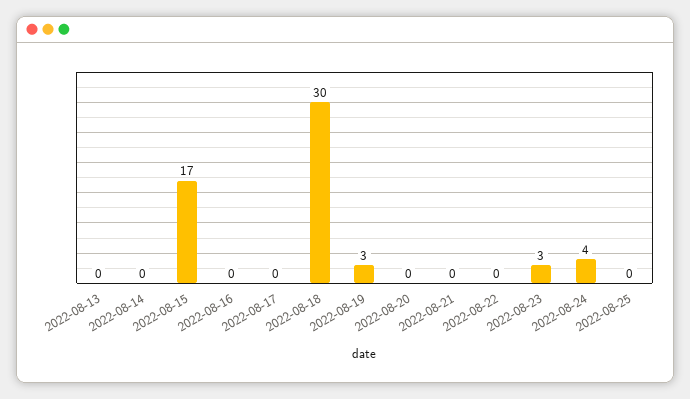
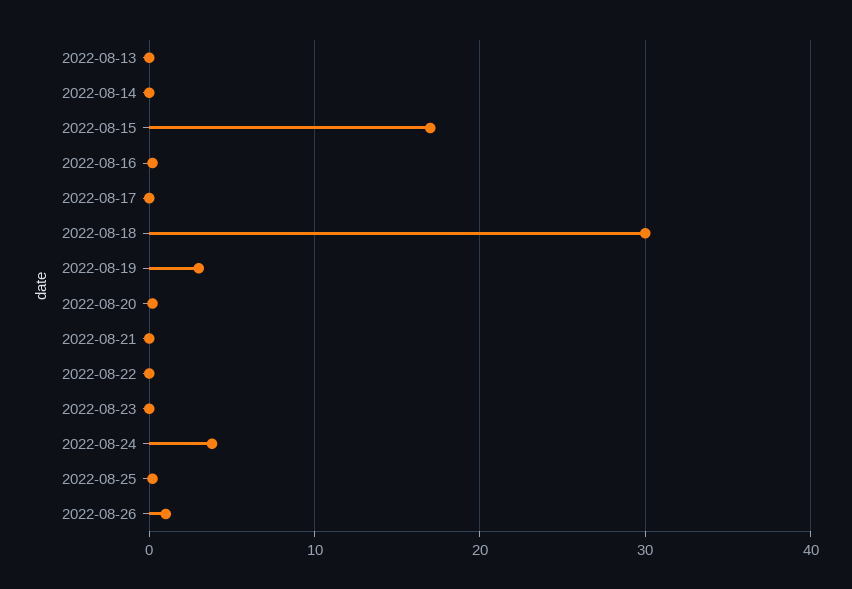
2022-08-23: 3 -> 0
2022-08-26: none -> 1

